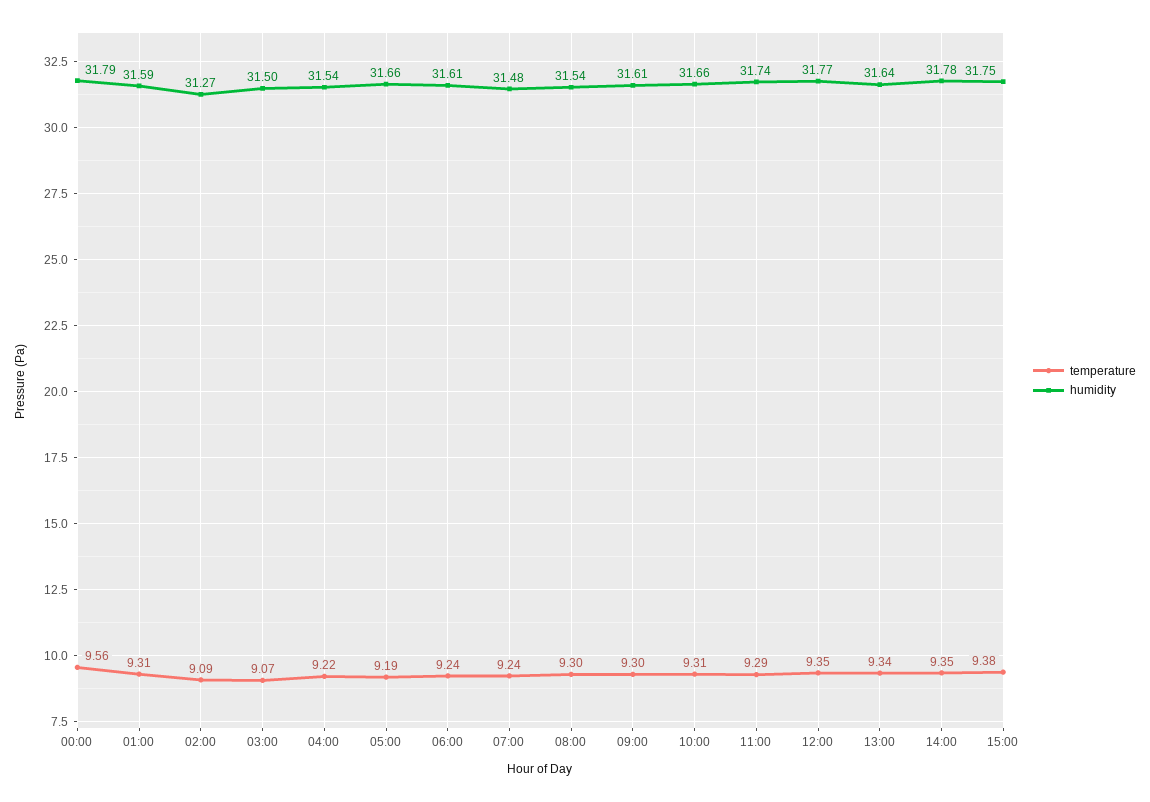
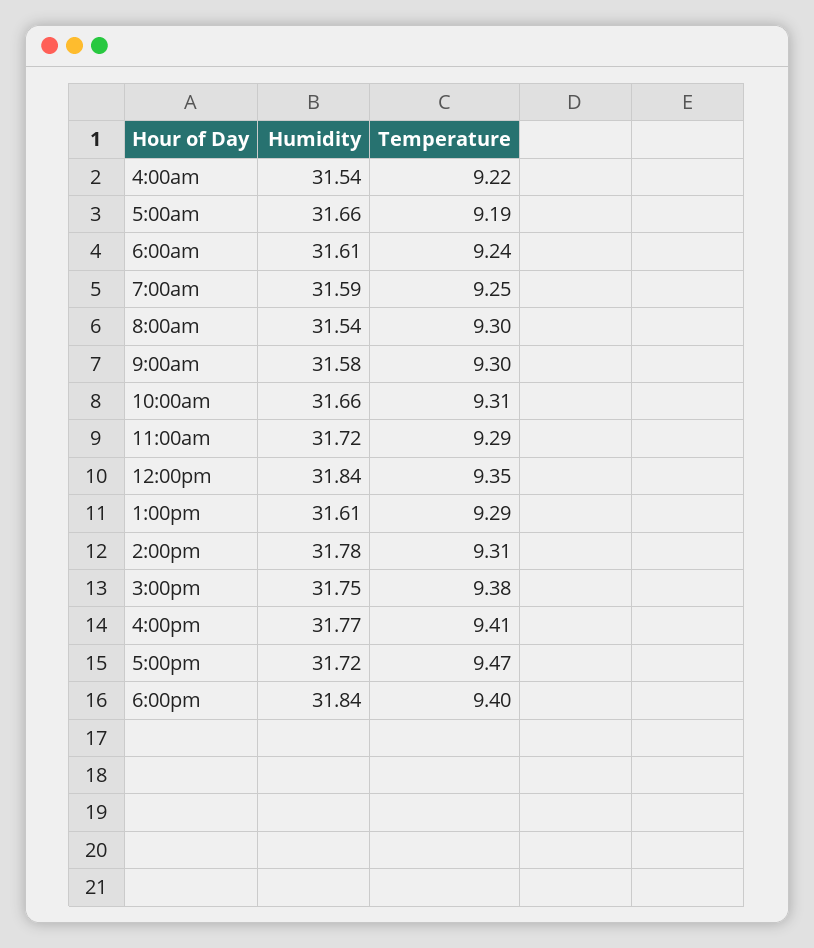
temperature, 00:00: 9.56 -> none
humidity, 00:00: 31.79 -> none
temperature, 01:00: 9.31 -> none
humidity, 01:00: 31.59 -> none
temperature, 02:00: 9.09 -> none
humidity, 02:00: 31.27 -> none
temperature, 03:00: 9.07 -> none
humidity, 03:00: 31.5 -> none
temperature, 07:00: 9.24 -> 9.25
humidity, 07:00: 31.48 -> 31.59
humidity, 09:00: 31.61 -> 31.58
humidity, 11:00: 31.74 -> 31.72
humidity, 12:00: 31.77 -> 31.84
temperature, 13:00: 9.34 -> 9.29
humidity, 13:00: 31.64 -> 31.61
temperature, 14:00: 9.35 -> 9.31
humidity, 4:00pm: none -> 31.77
temperature, 4:00pm: none -> 9.41
humidity, 5:00pm: none -> 31.72
temperature, 5:00pm: none -> 9.47
humidity, 6:00pm: none -> 31.84
temperature, 6:00pm: none -> 9.4

